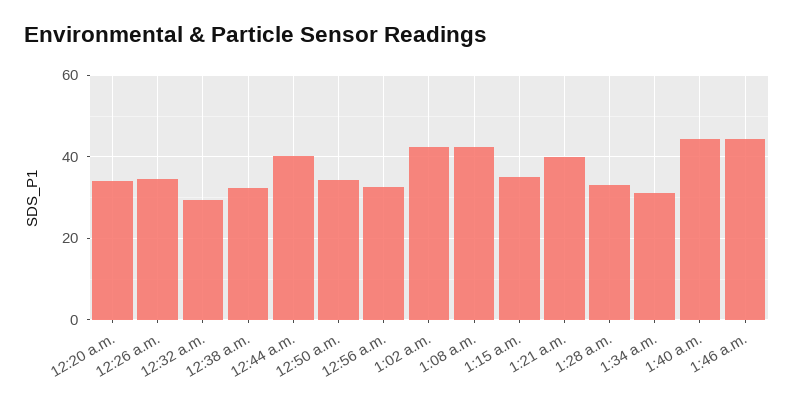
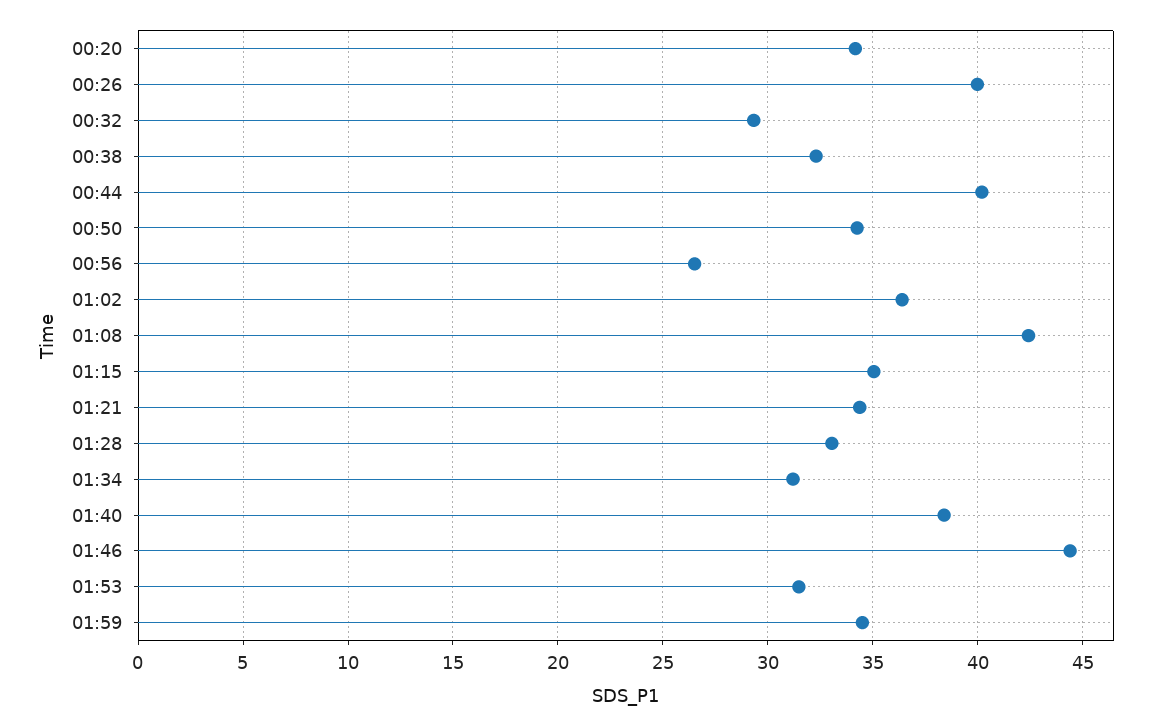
12:26 a.m.: 34 -> 40
12:56 a.m.: 32 -> 26.5
1:02 a.m.: 42 -> 36.5
1:21 a.m.: 40 -> 34.5
1:40 a.m.: 44 -> 38.5
01:53: none -> 31.5
01:59: none -> 34.5

